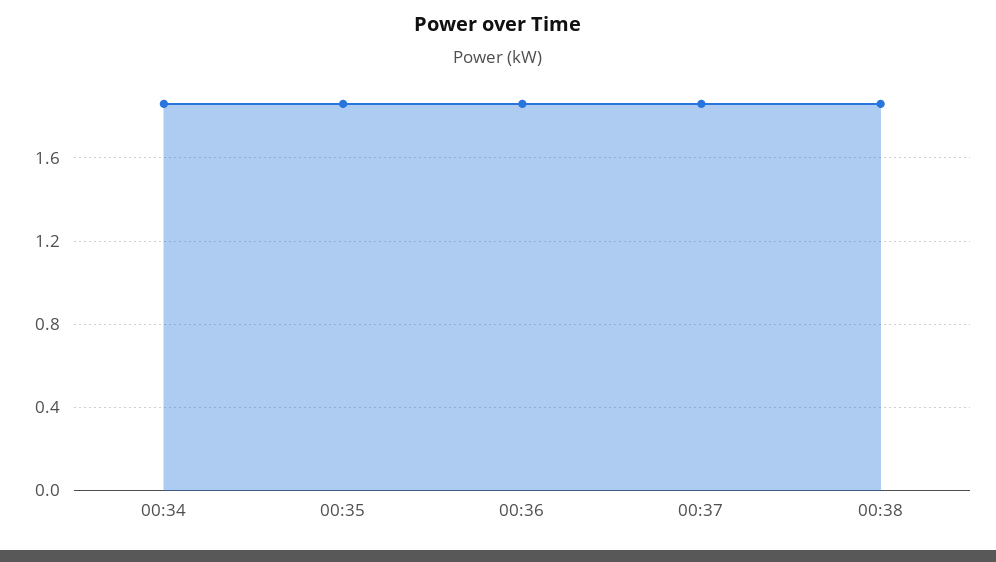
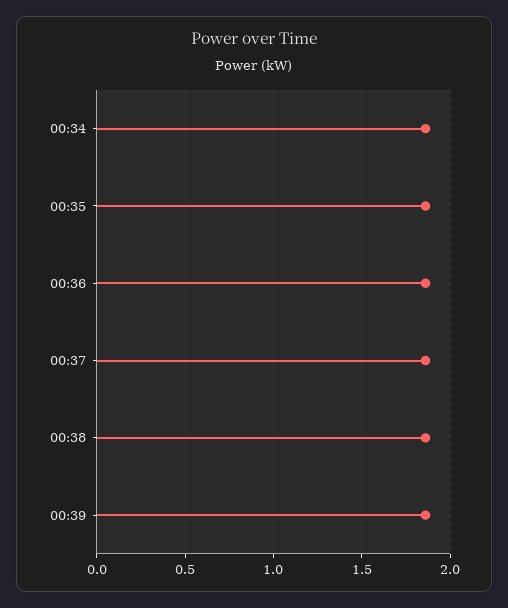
00:39: none -> 1.85

